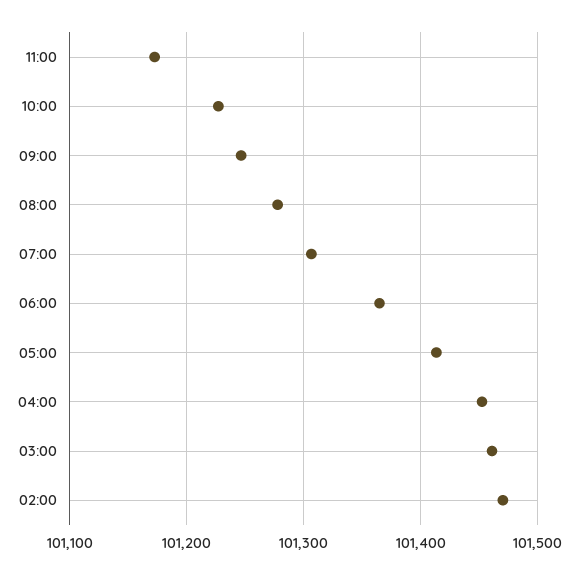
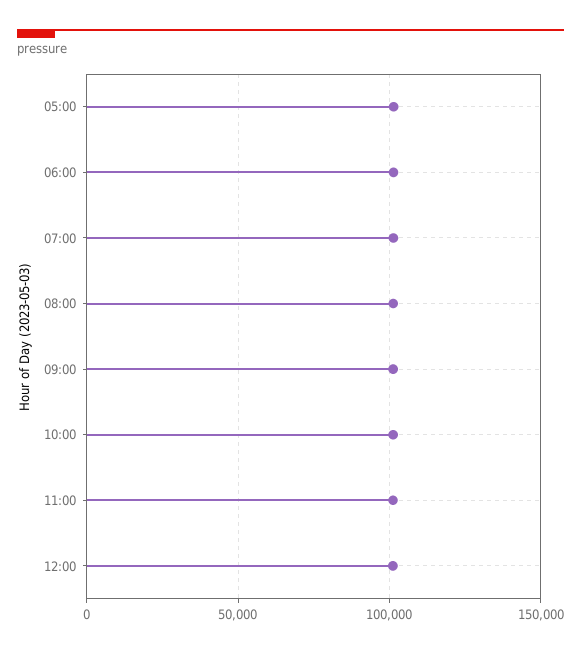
04:00: 101450 -> none
03:00: 101460 -> none
02:00: 101470 -> none
12:00: none -> 100000

